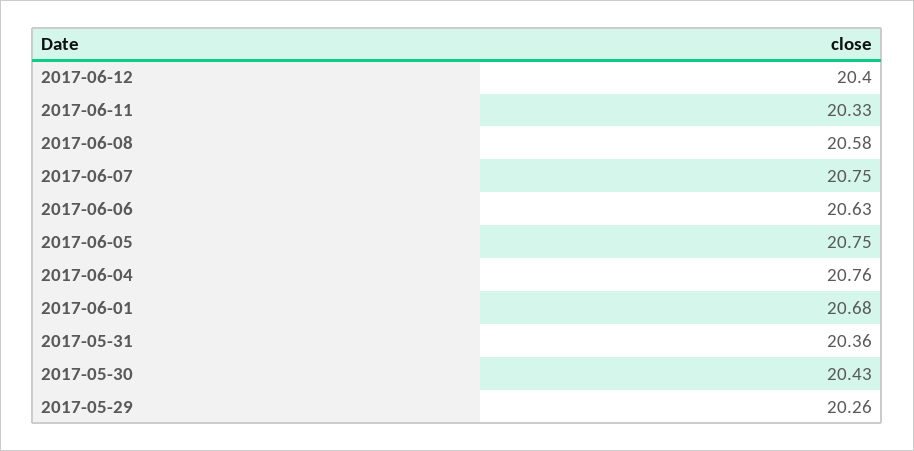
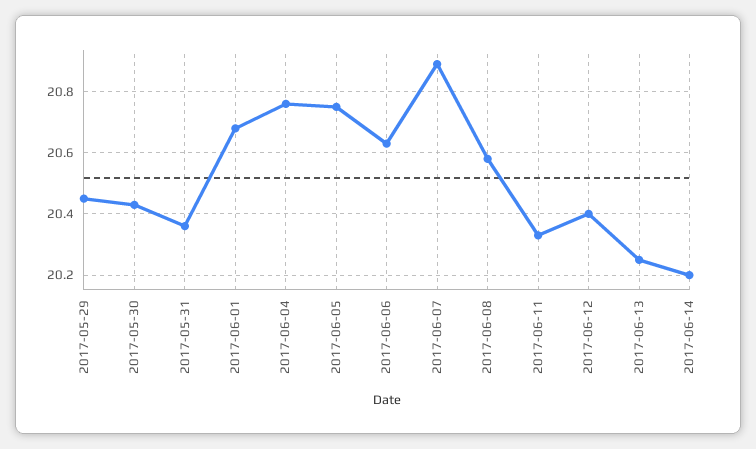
2017-06-07: 20.75 -> 20.9
2017-05-29: 20.26 -> 20.45
2017-06-13: none -> 20.25
2017-06-14: none -> 20.2

